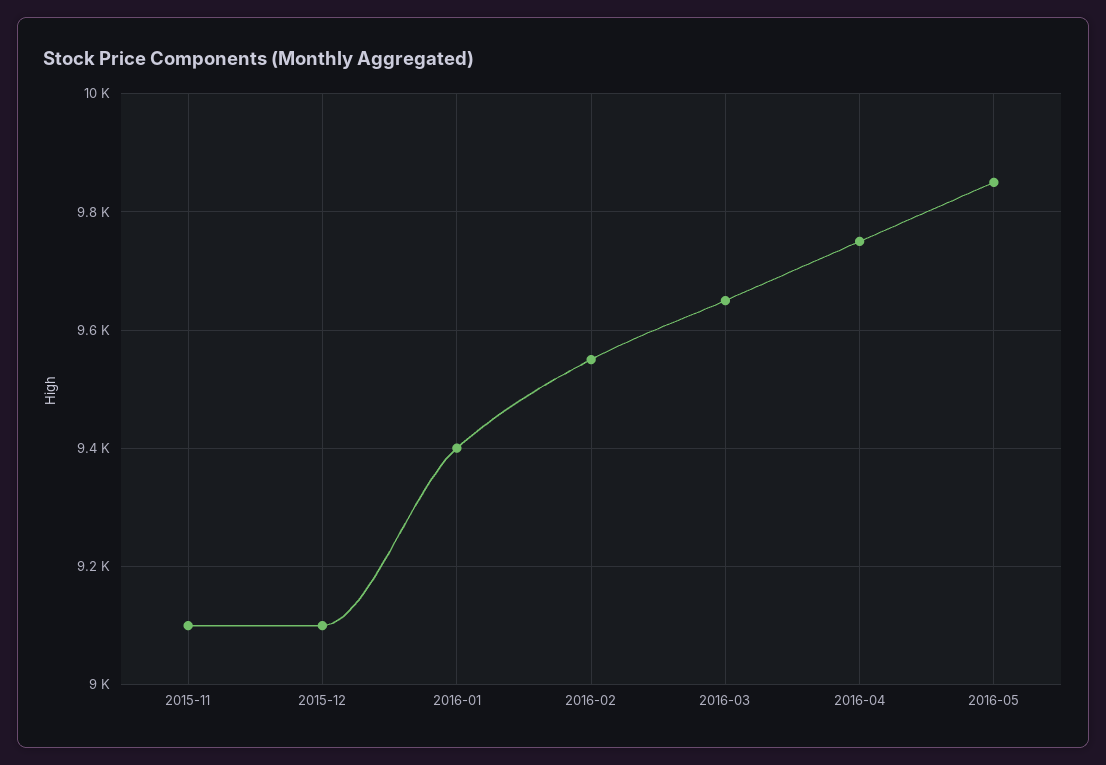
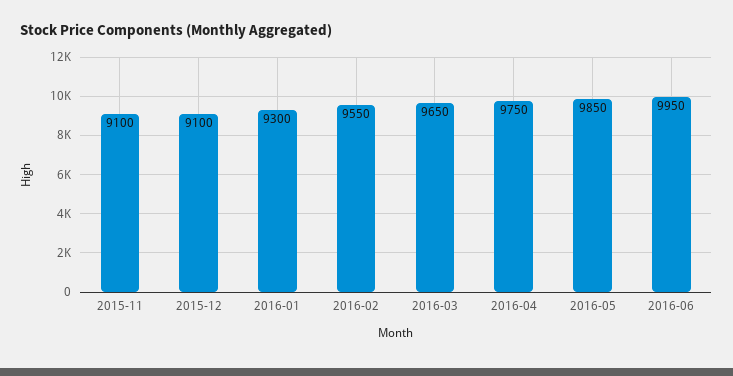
2016-01: 9400 -> 9300
2016-06: none -> 9950

